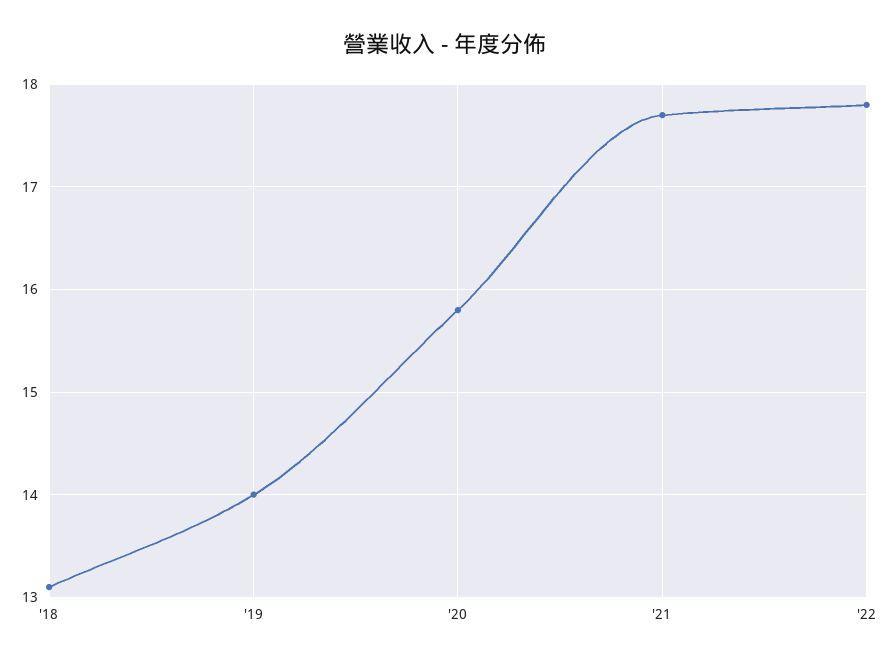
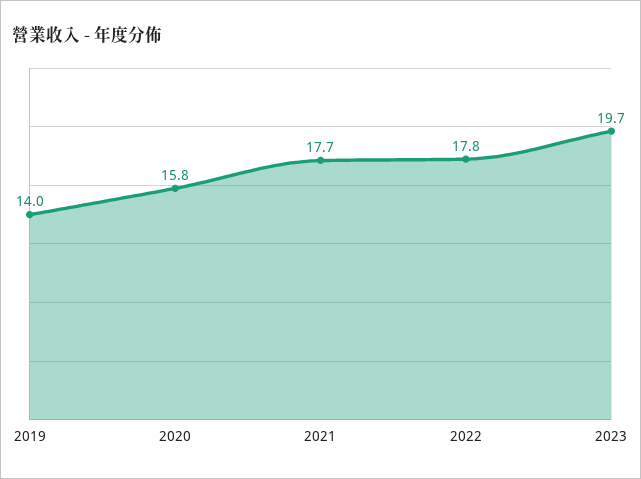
'18: 13.1 -> none
2023: none -> 19.7

